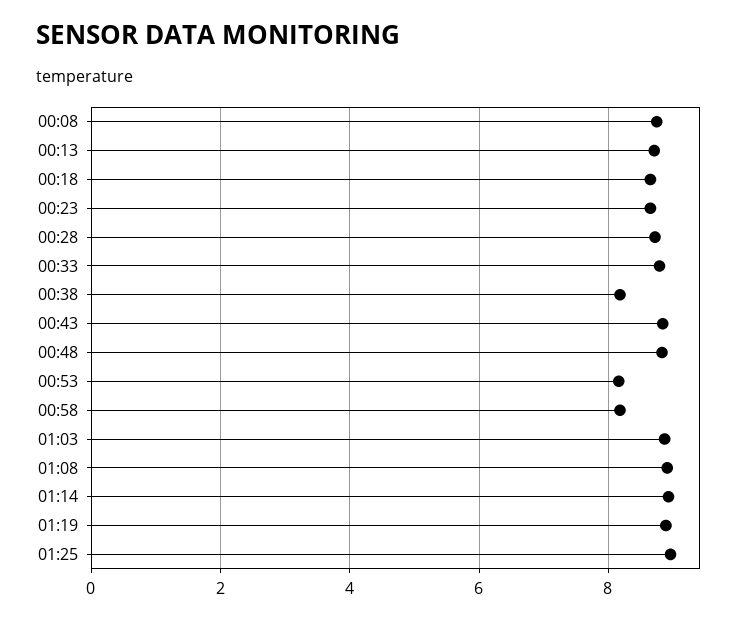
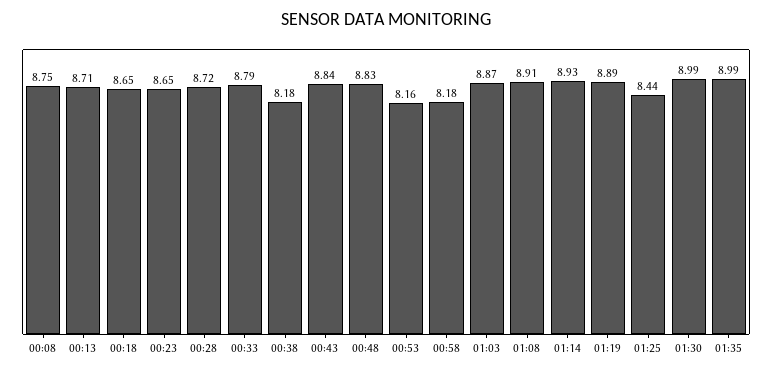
01:25: 9 -> 8.44
01:30: none -> 8.99
01:35: none -> 8.99

